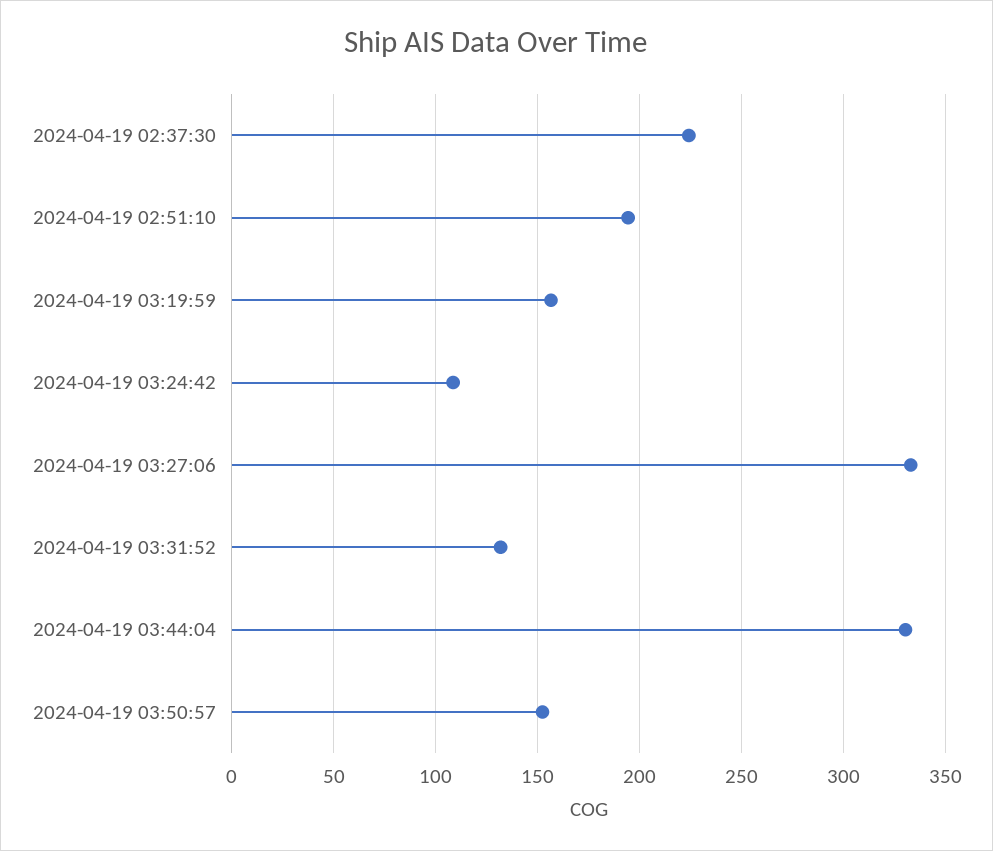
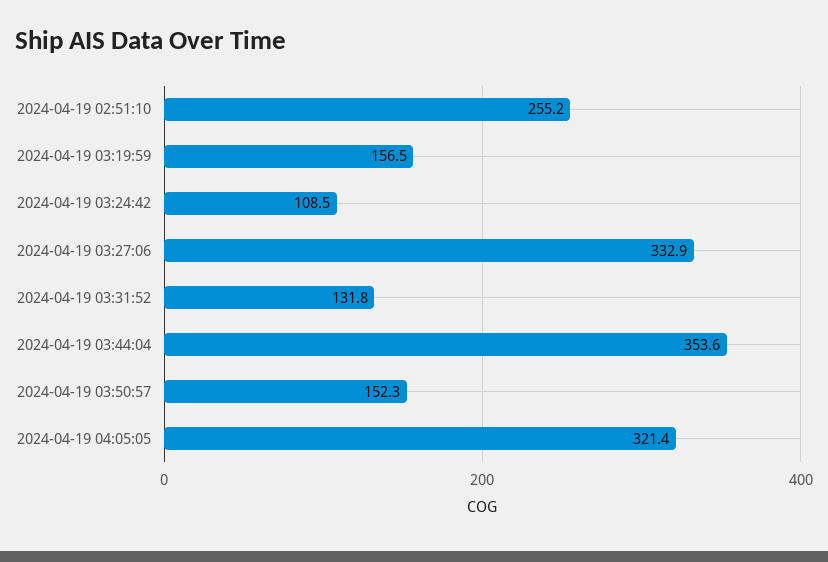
2024-04-19 02:37:30: 225 -> none
2024-04-19 02:51:10: 195 -> 255.2
2024-04-19 03:44:04: 330 -> 353.6
2024-04-19 04:05:05: none -> 321.4

